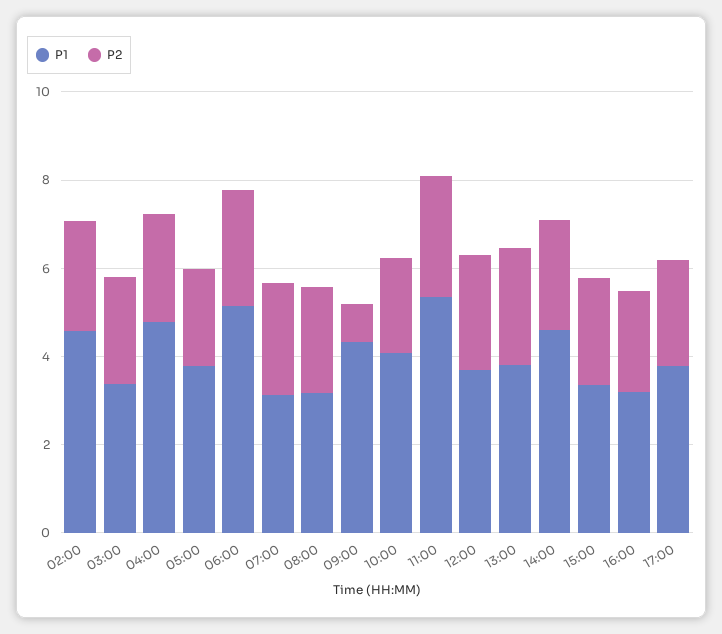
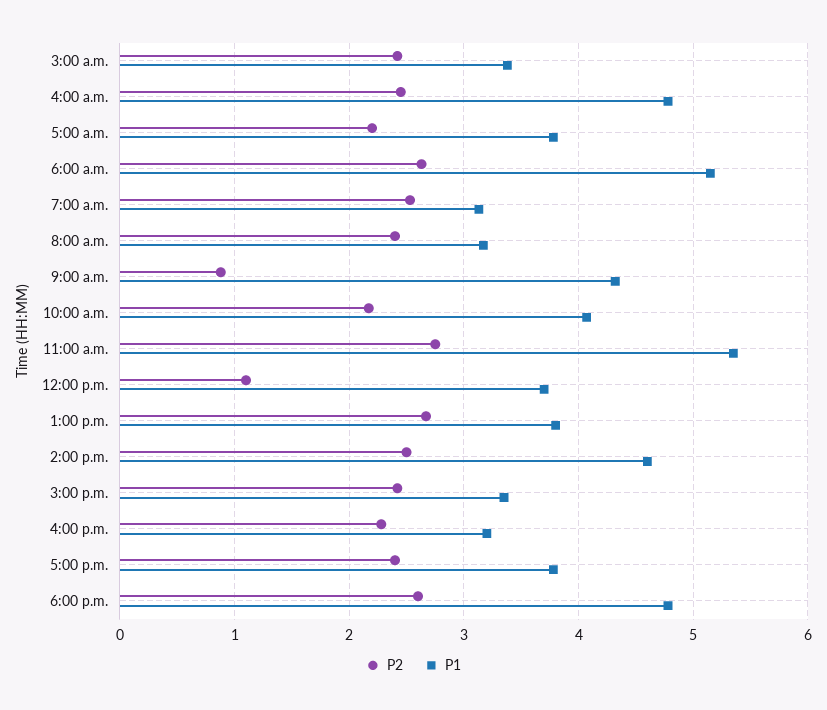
P1, 02:00: 4.5 -> none
P2, 02:00: 2.5 -> none
P2, 12:00: 2.5 -> 1.1
P2, 6:00 p.m.: none -> 2.6
P1, 6:00 p.m.: none -> 4.8

